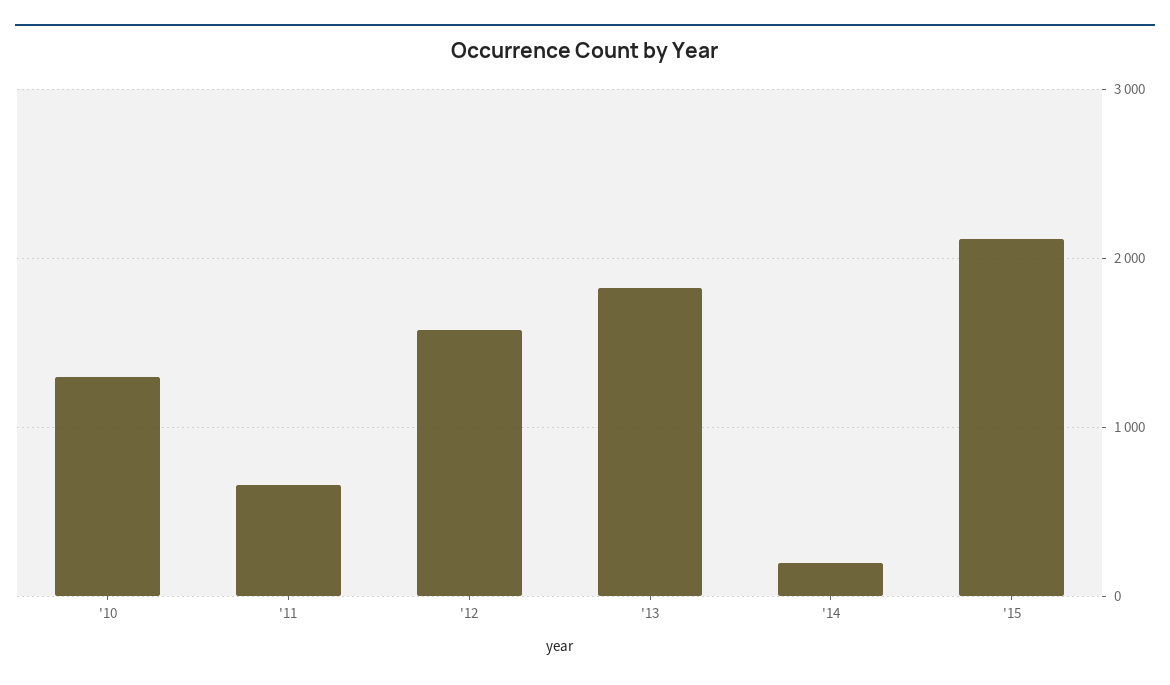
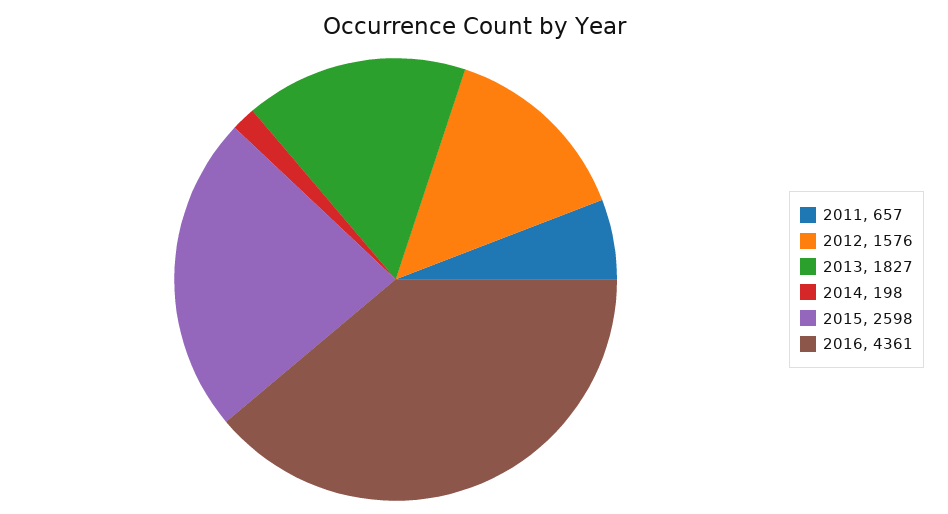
'10: 1300 -> none
'15: 2100 -> 2598
2016: none -> 4361

